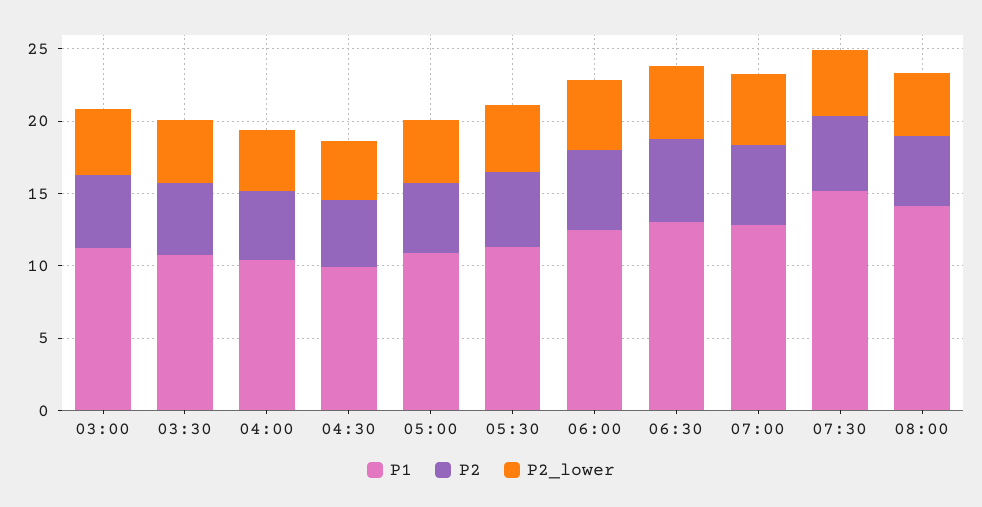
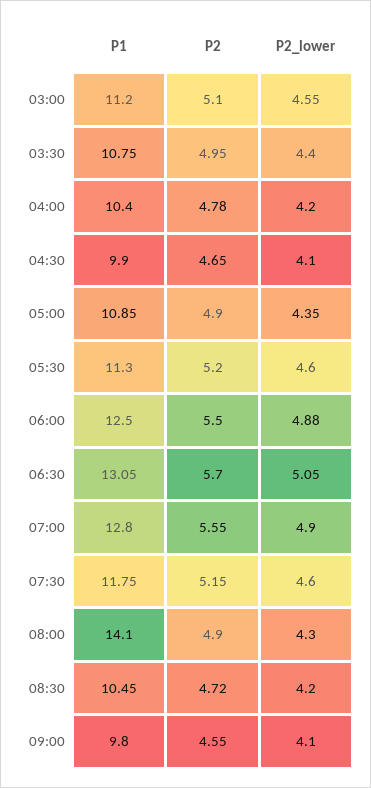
P1, 07:30: 15 -> 11.75
P1, 08:30: none -> 10.45
P2, 08:30: none -> 4.72
P2_lower, 08:30: none -> 4.2
P1, 09:00: none -> 9.8
P2, 09:00: none -> 4.55
P2_lower, 09:00: none -> 4.1

